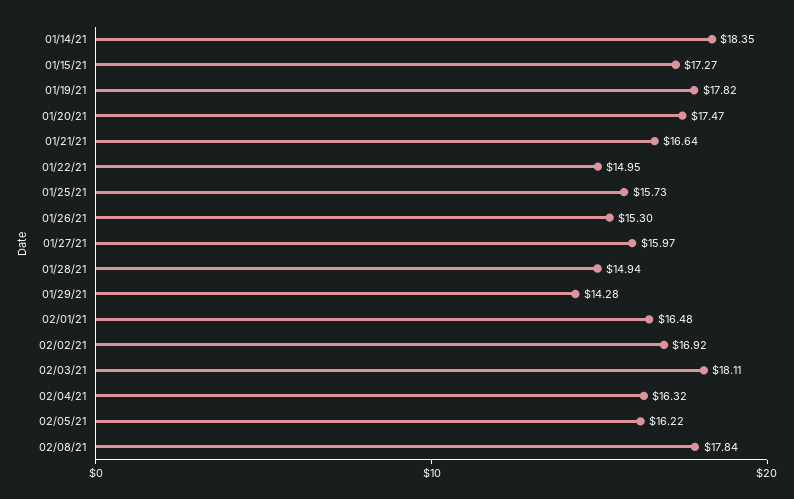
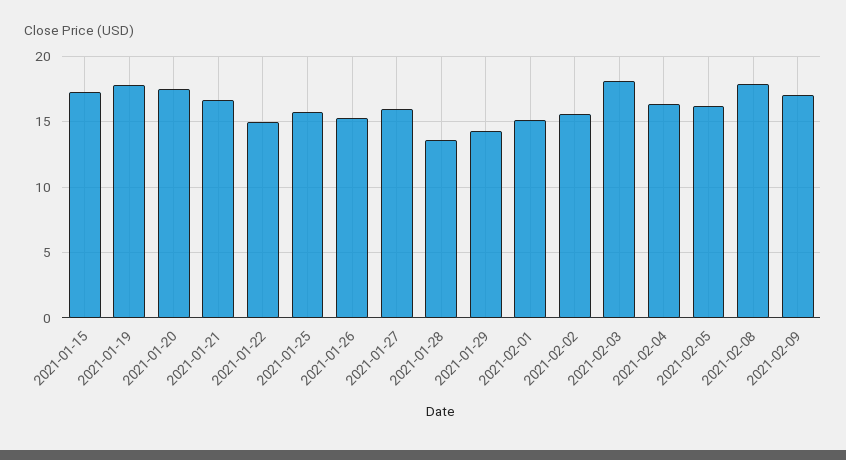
01/14/21: 18.35 -> none
01/28/21: 14.94 -> 13.5
02/01/21: 16.48 -> 15
02/02/21: 16.92 -> 15.5
2021-02-09: none -> 17

